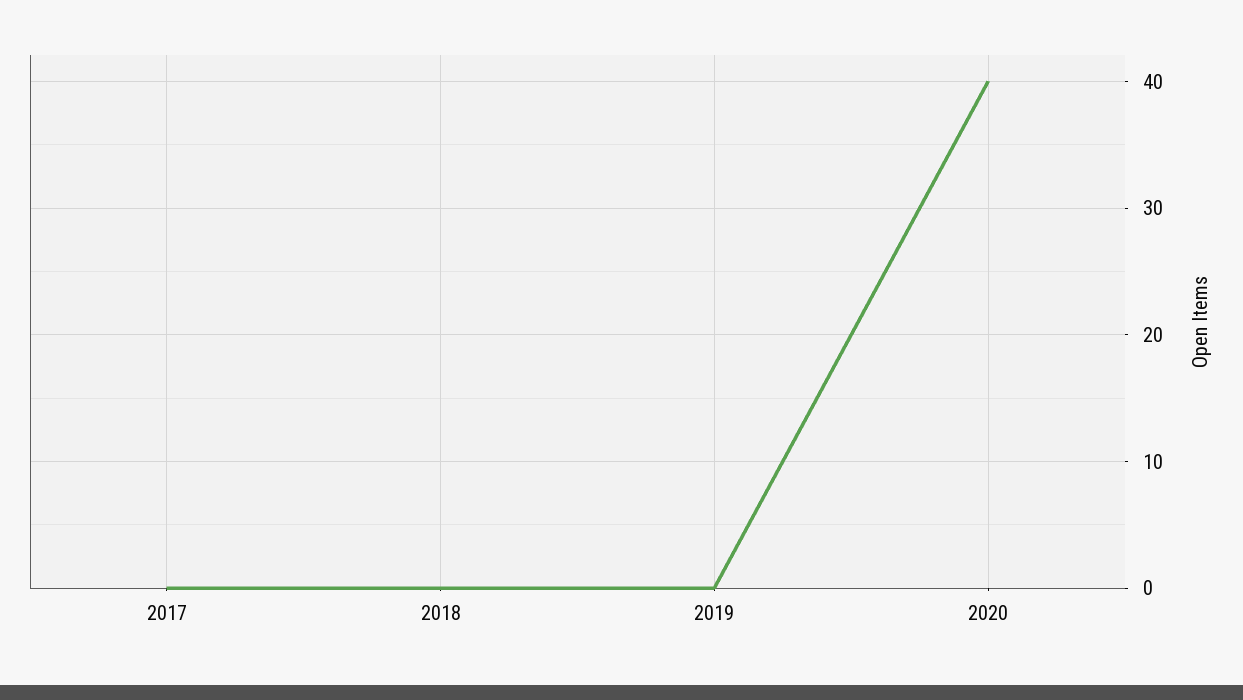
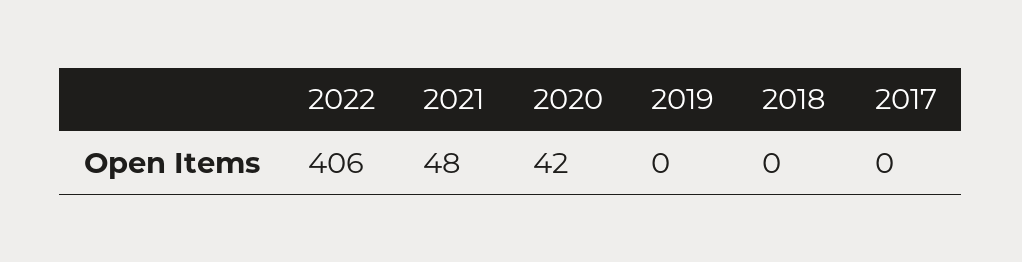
2020: 40 -> 42
2022: none -> 406
2021: none -> 48

